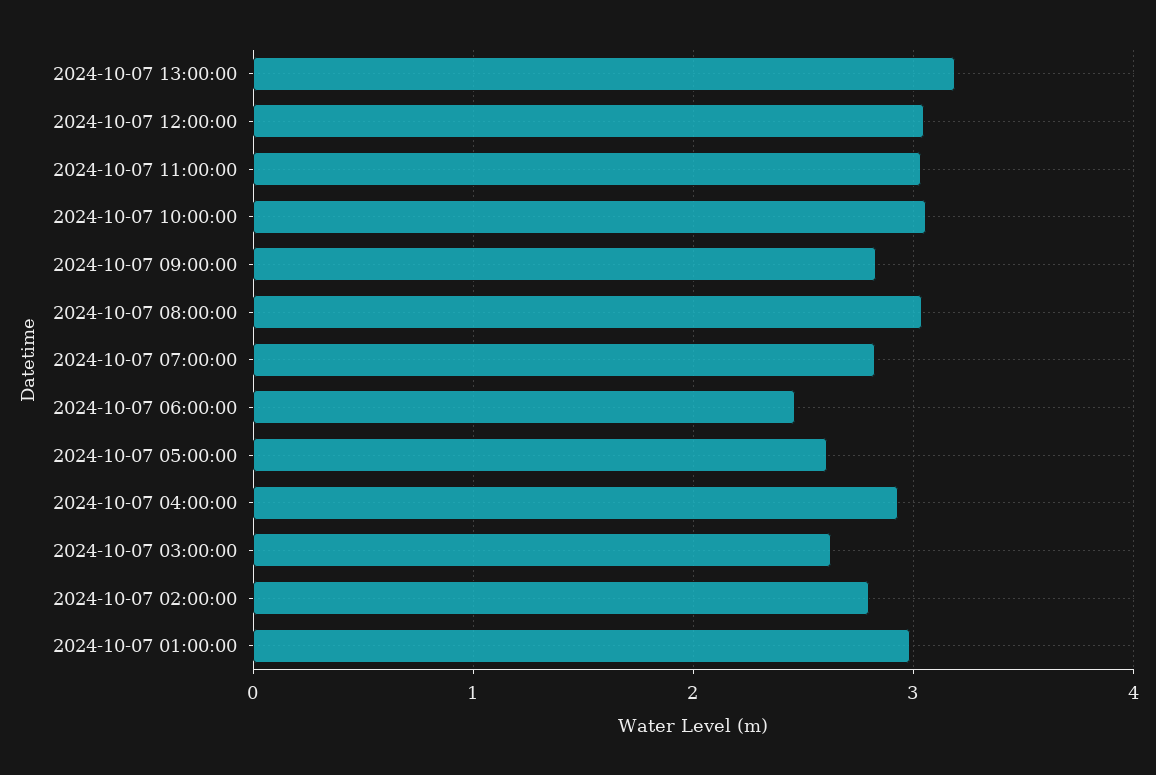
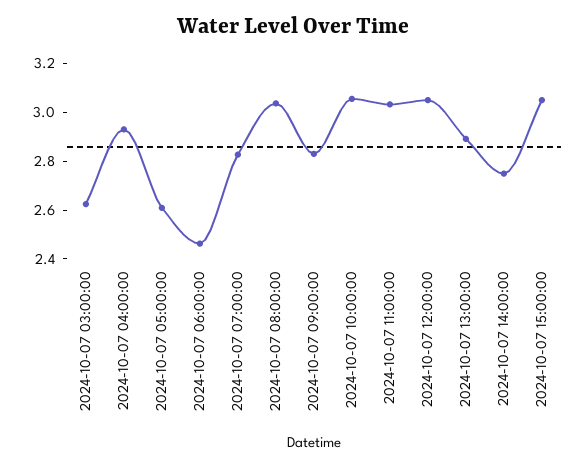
2024-10-07 13:00:00: 3.2 -> 2.9
2024-10-07 02:00:00: 2.8 -> none
2024-10-07 01:00:00: 3 -> none
2024-10-07 14:00:00: none -> 2.75
2024-10-07 15:00:00: none -> 3.05

